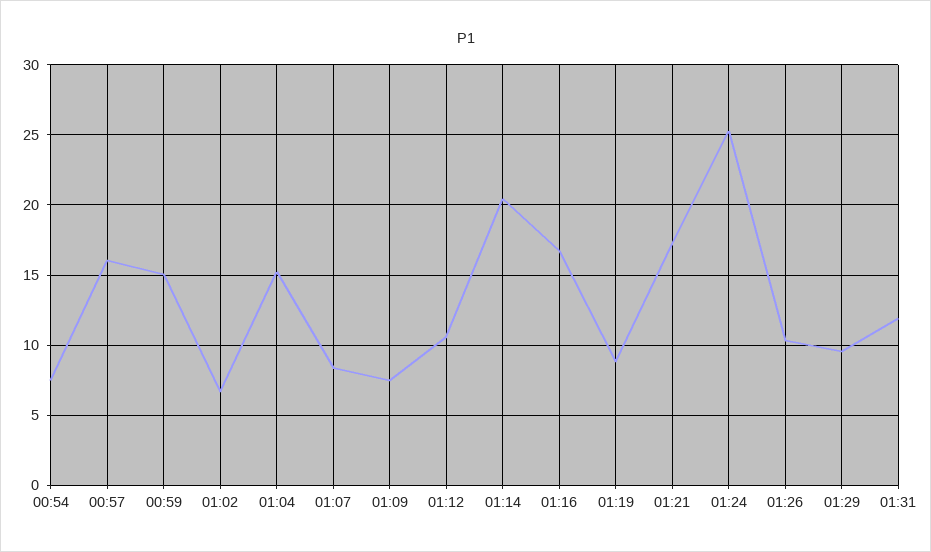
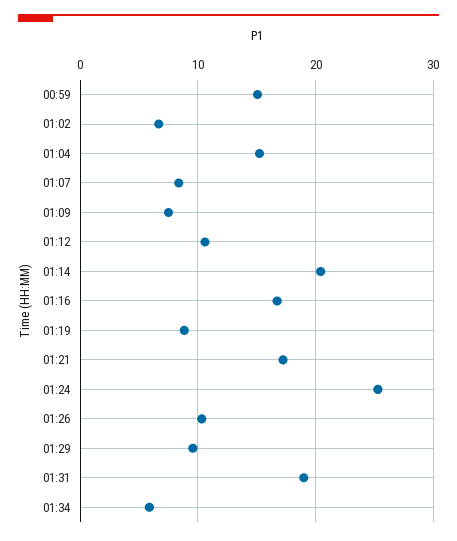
00:54: 7.5 -> none
00:57: 16 -> none
01:31: 12 -> 19
01:34: none -> 6

